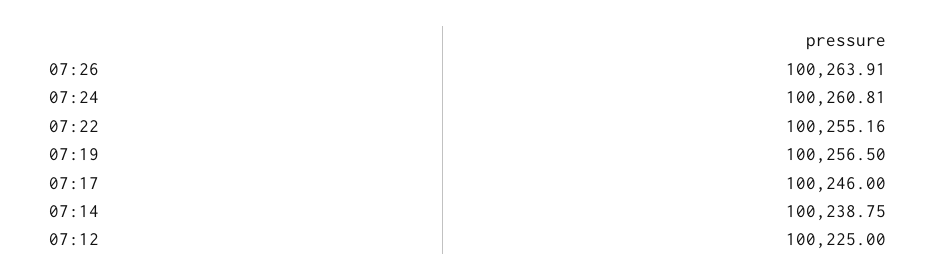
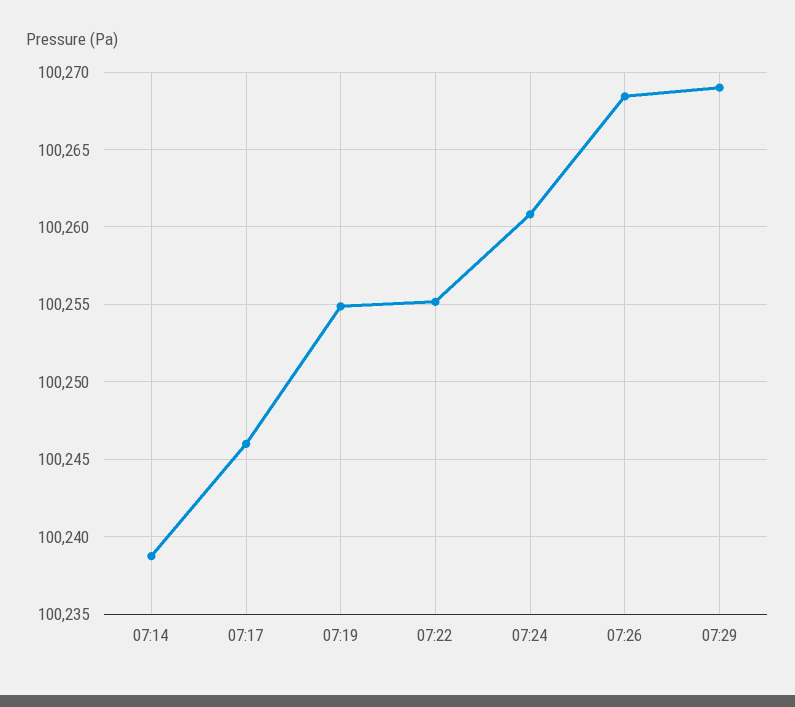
07:26: 100263.91 -> 100268.5
07:19: 100256.5 -> 100255
07:12: 100225 -> none
07:29: none -> 100269

